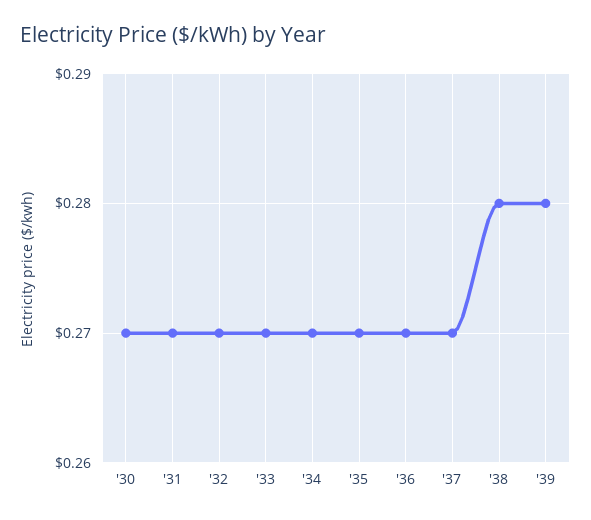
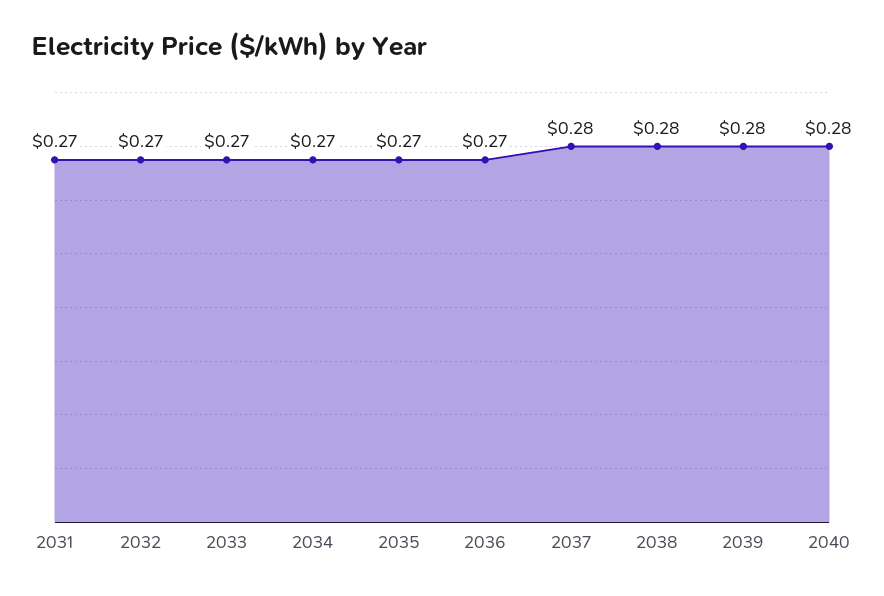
'30: 0.27 -> none
'37: 0.27 -> 0.28
2040: none -> 0.28

